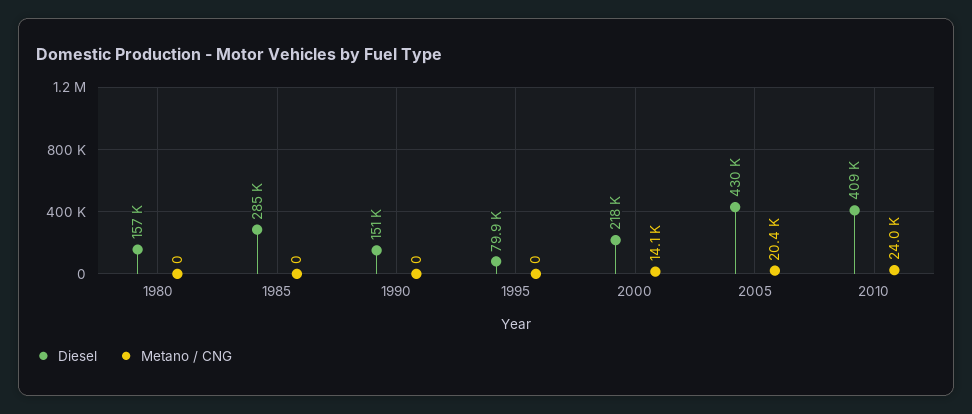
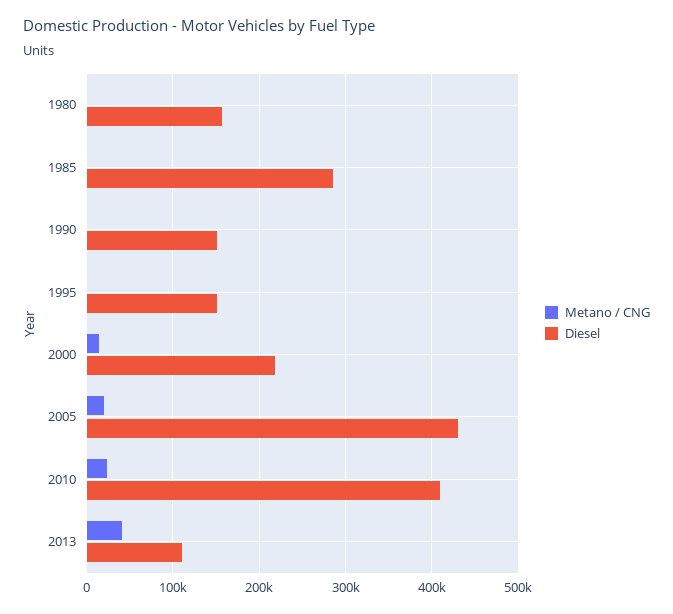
Diesel, 1995: 79900 -> 150000
Metano / CNG, 2013: none -> 40000
Diesel, 2013: none -> 110000

